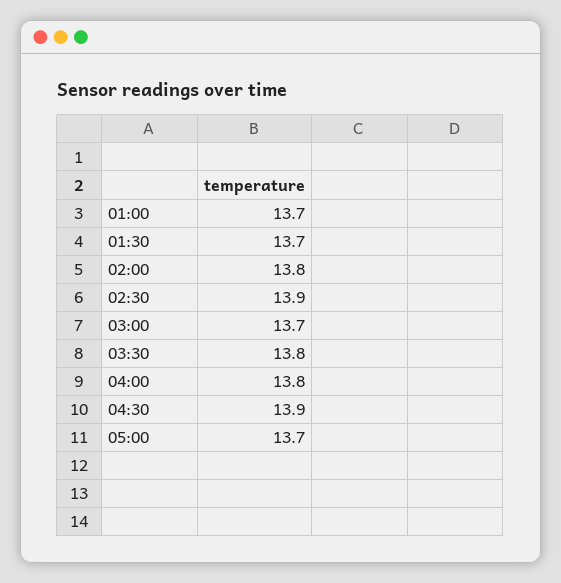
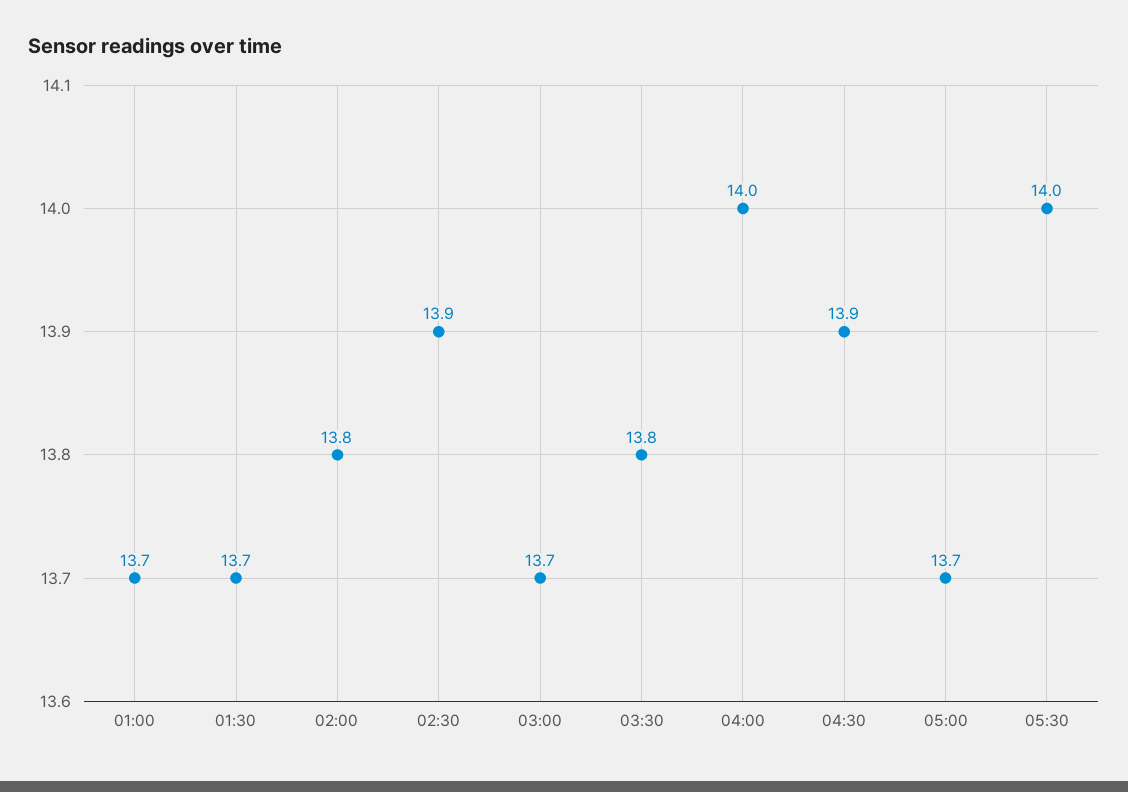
04:00: 13.8 -> 14
05:30: none -> 14

